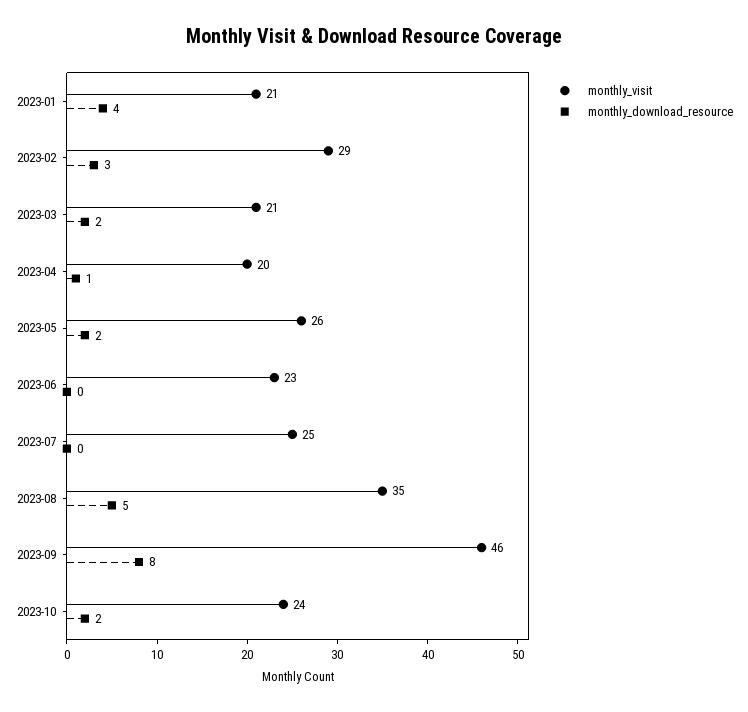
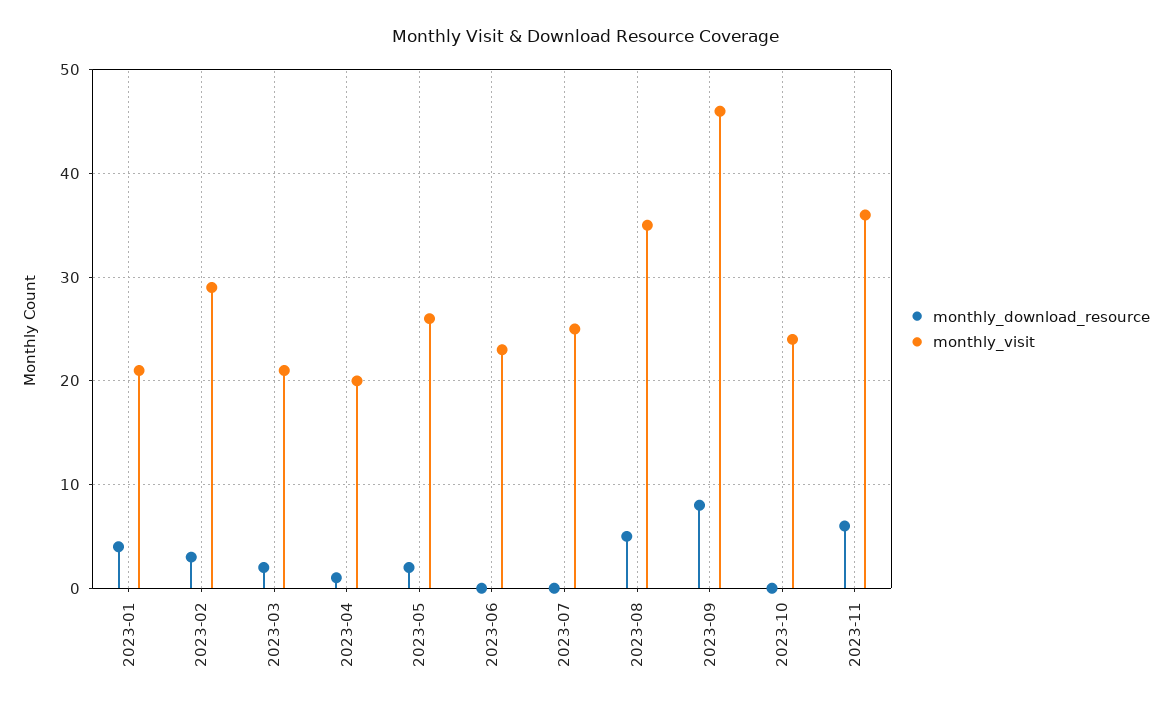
monthly_download_resource, 2023-10: 2 -> 0
monthly_download_resource, 2023-11: none -> 6
monthly_visit, 2023-11: none -> 36

